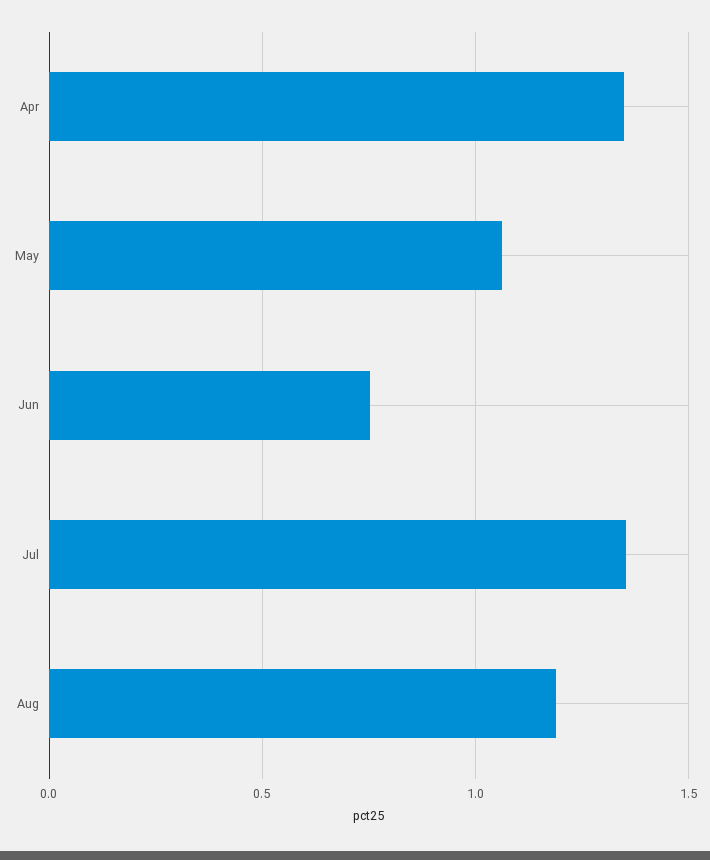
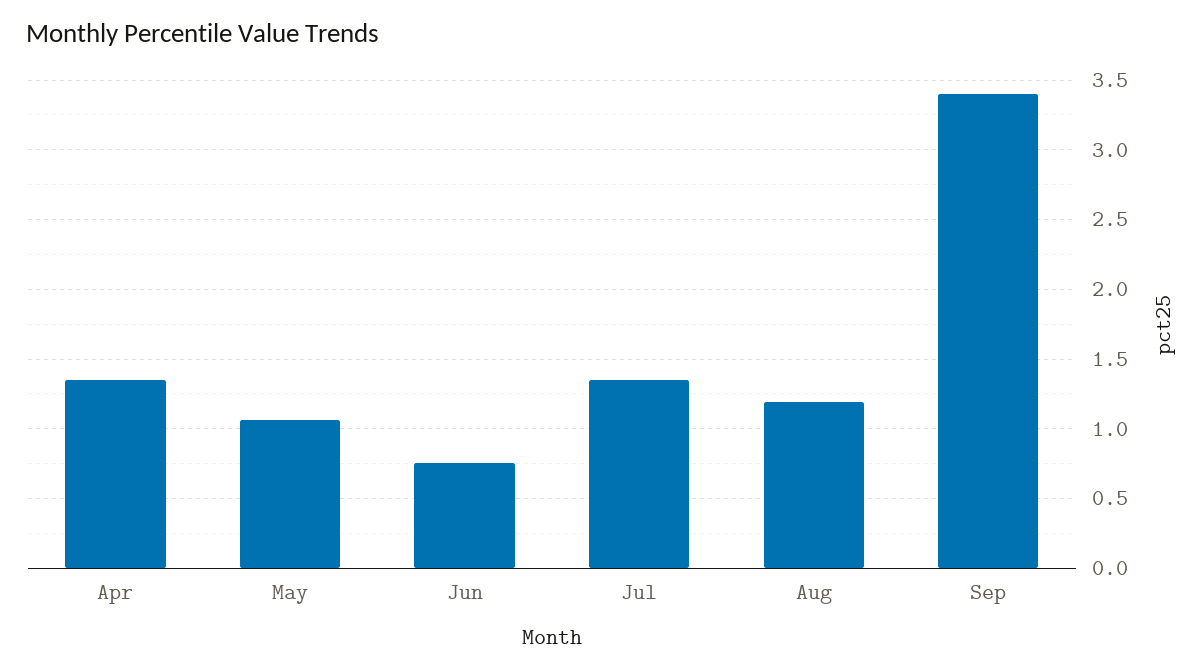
Sep: none -> 3.4

